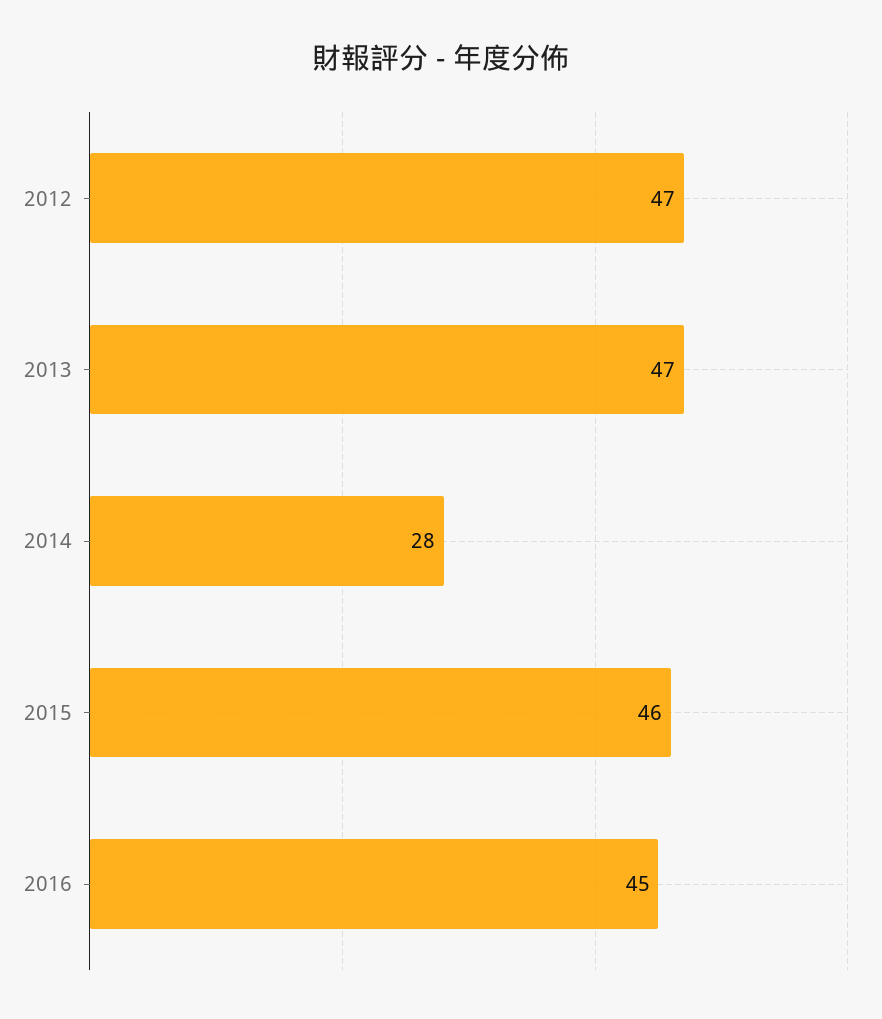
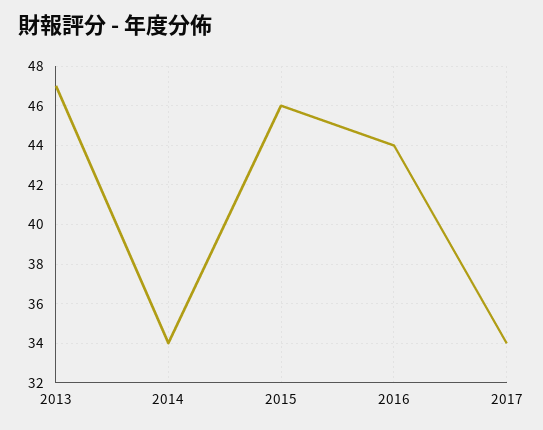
2012: 47 -> none
2014: 28 -> 34
2016: 45 -> 44
2017: none -> 34

